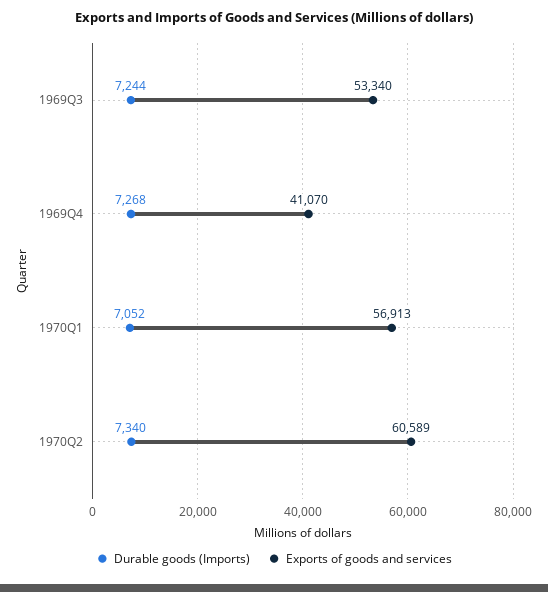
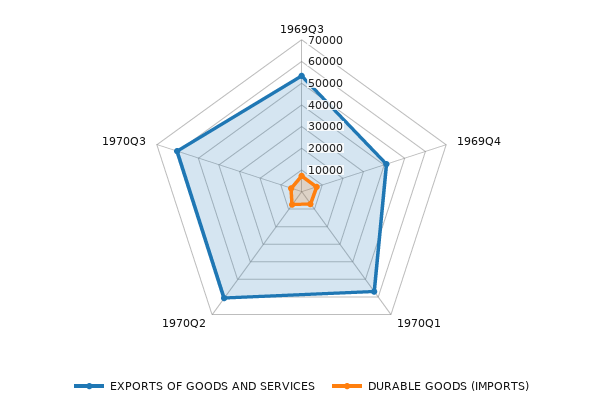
Exports of goods and services, 1970Q3: none -> 60000
Durable goods (Imports), 1970Q3: none -> 5000

